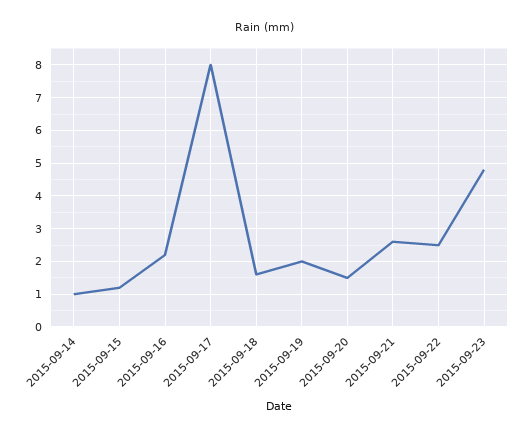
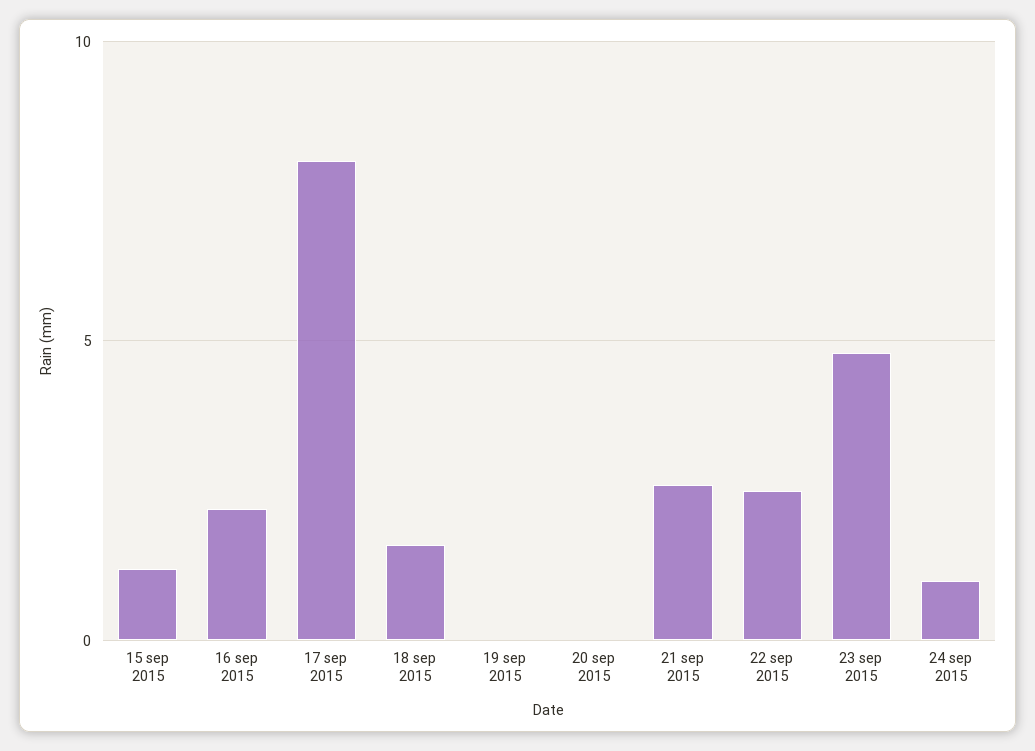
2015-09-14: 1 -> none
2015-09-19: 2 -> 0
2015-09-20: 1.5 -> 0
24 sep 2015: none -> 1

